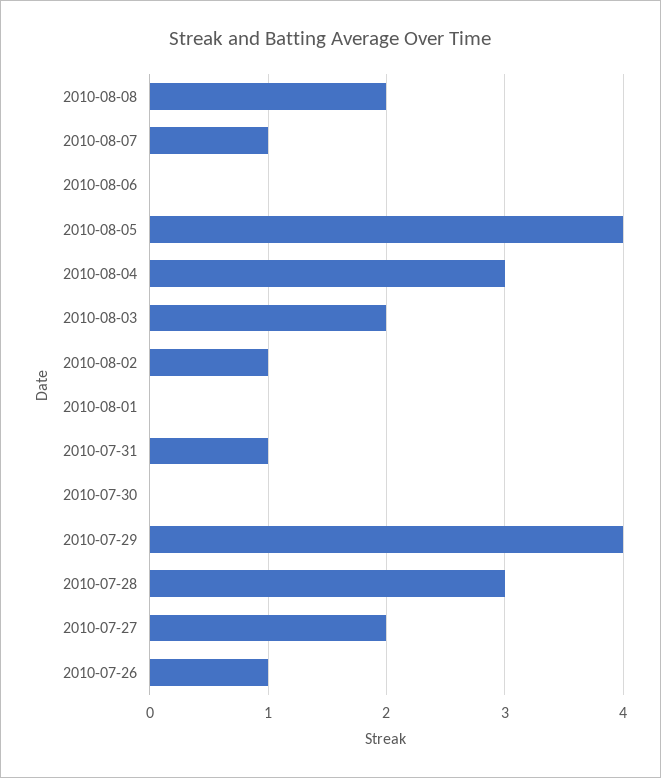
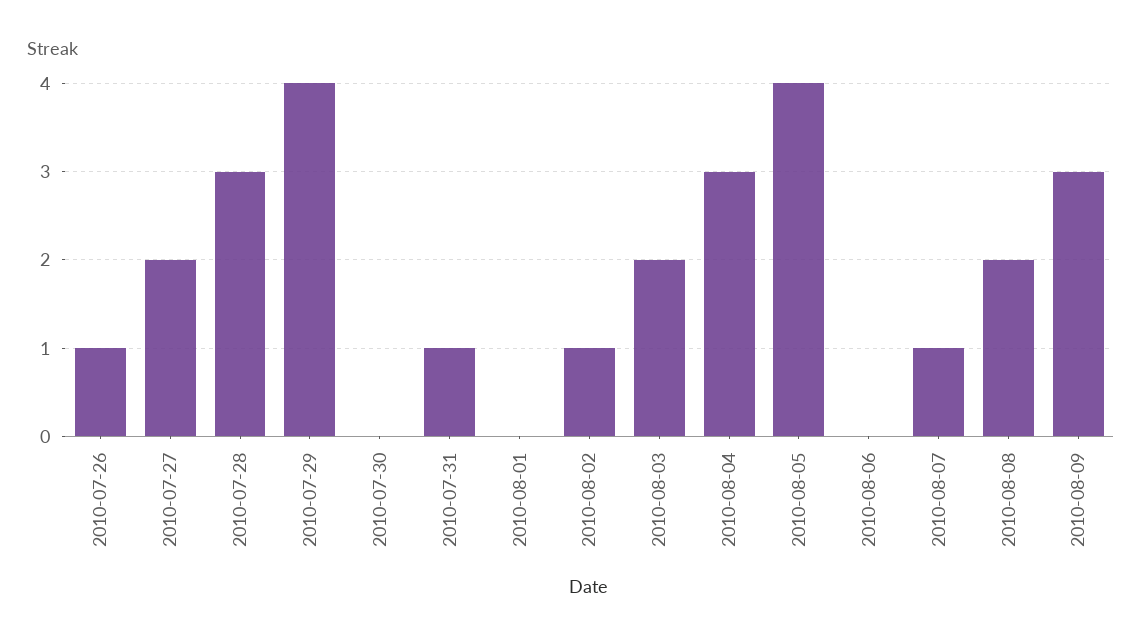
2010-08-09: none -> 3

